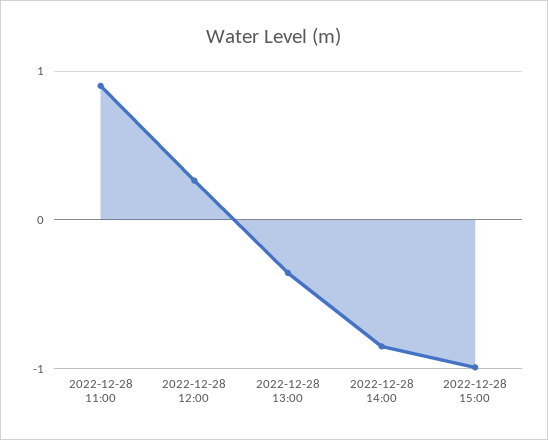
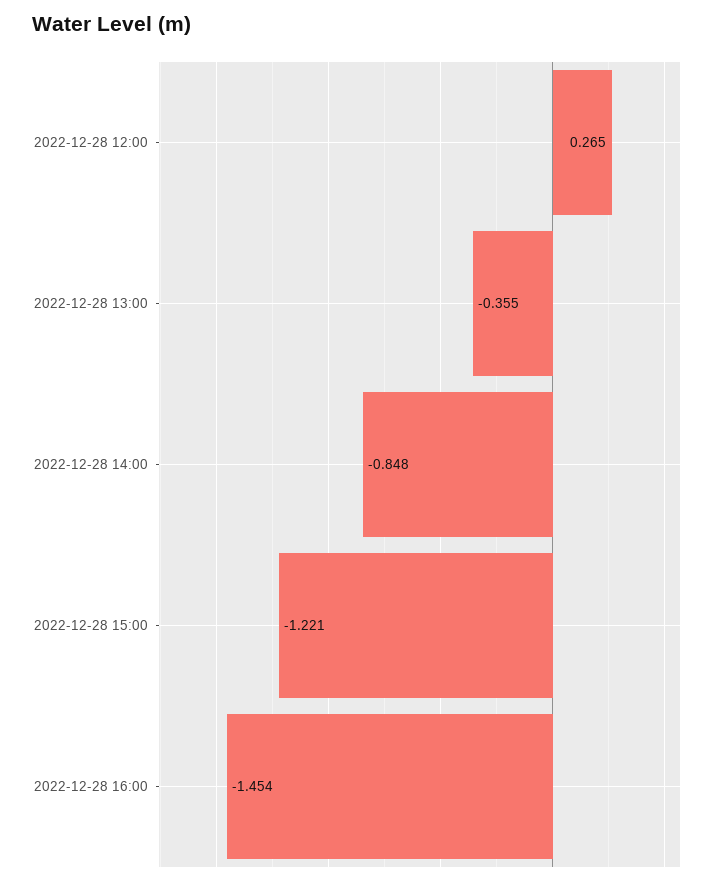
2022-12-28 11:00: 0.9 -> none
2022-12-28 15:00: -1 -> -1.221
2022-12-28 16:00: none -> -1.454

